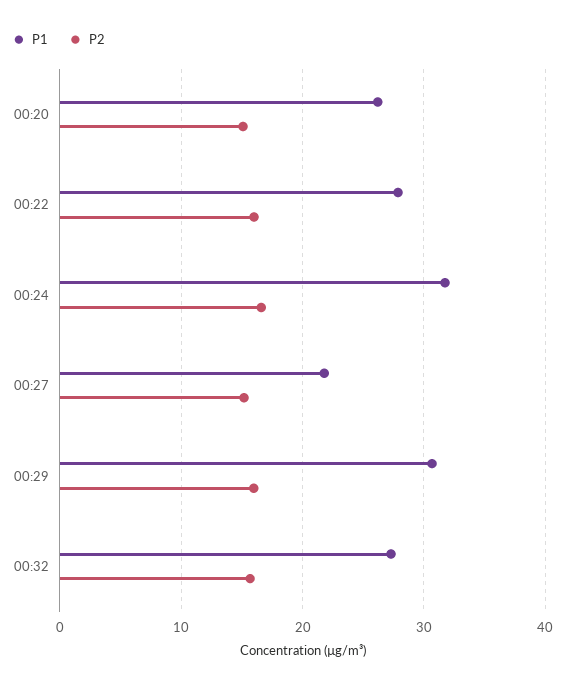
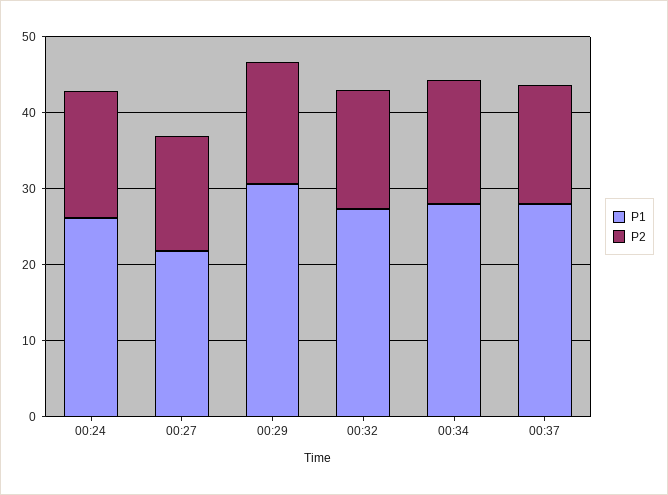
P1, 00:20: 26 -> none
P2, 00:20: 15 -> none
P1, 00:22: 28 -> none
P2, 00:22: 16 -> none
P1, 00:24: 32 -> 26
P1, 00:34: none -> 28
P2, 00:34: none -> 16
P1, 00:37: none -> 28
P2, 00:37: none -> 16

